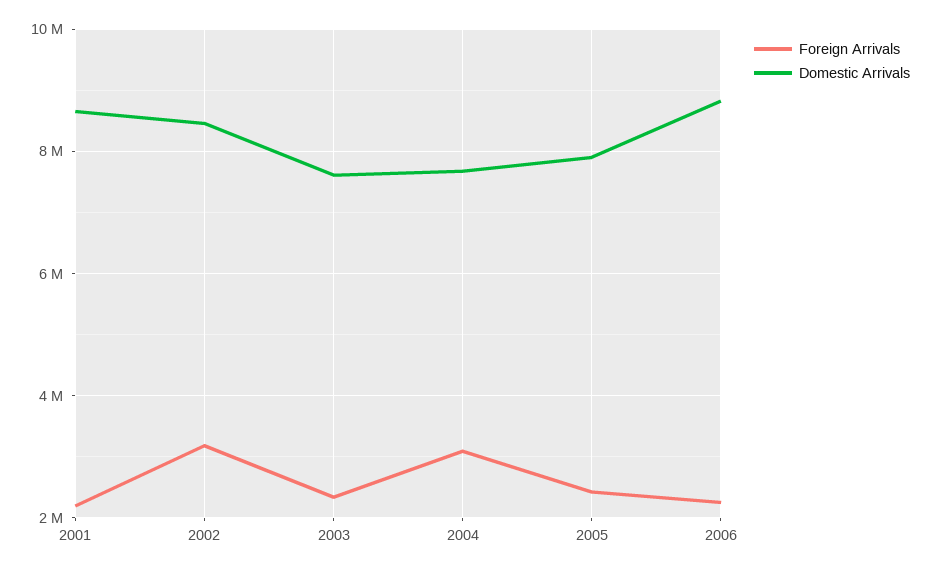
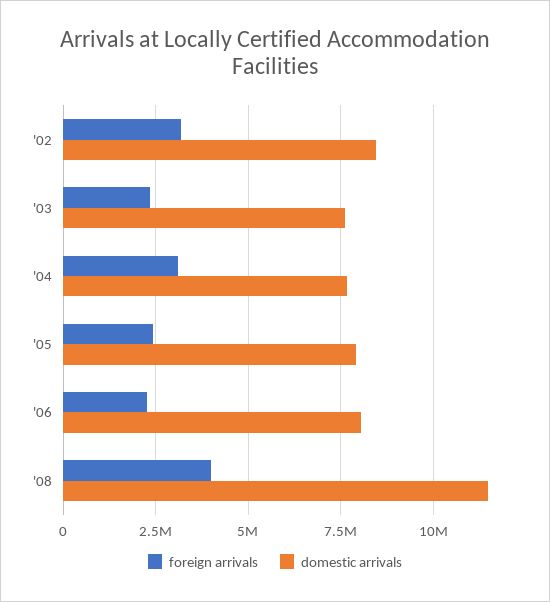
Foreign Arrivals, 2001: 2200000 -> none
Domestic Arrivals, 2001: 8600000 -> none
Domestic Arrivals, 2006: 8800000 -> 8000000
Foreign Arrivals, '08: none -> 4000000
Domestic Arrivals, '08: none -> 11500000

